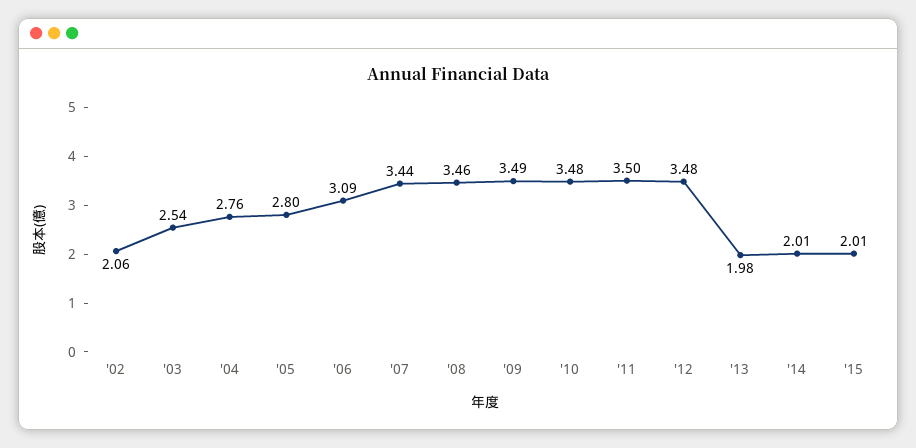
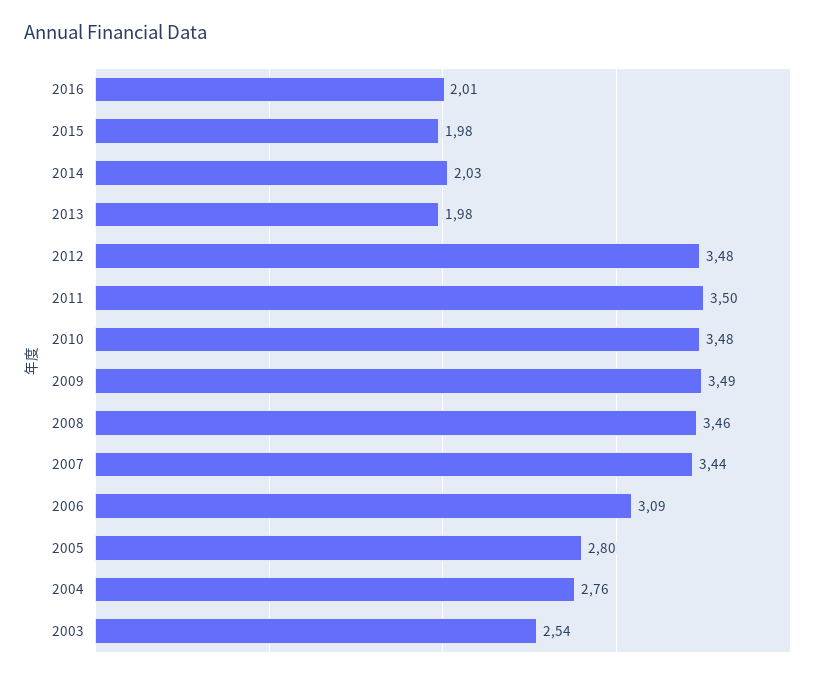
'02: 2.06 -> none
'14: 2.01 -> 2.03
'15: 2.01 -> 1.98
2016: none -> 2.01

